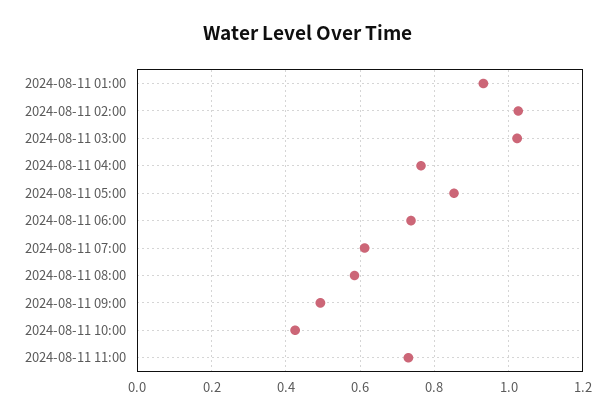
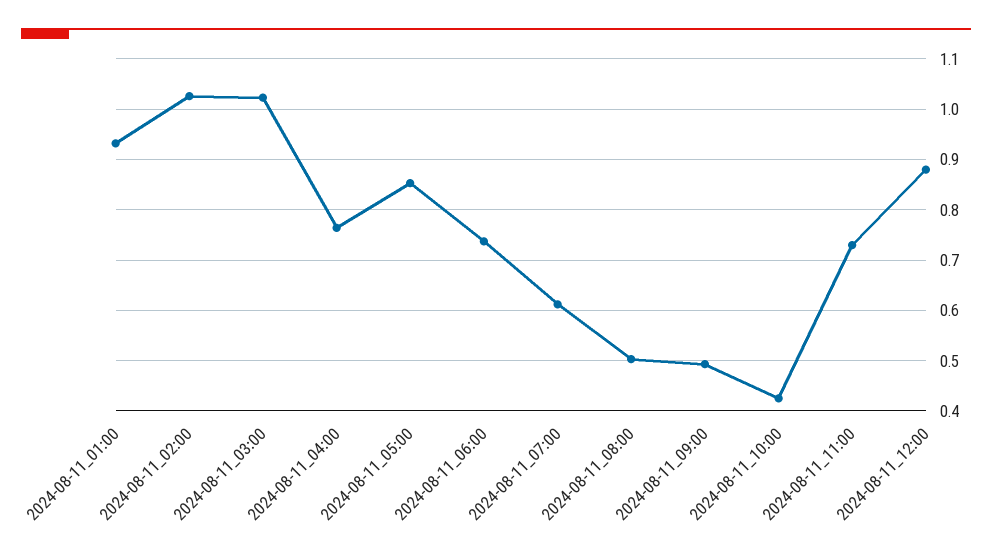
2024-08-11 08:00: 0.58 -> 0.5
2024-08-11_12:00: none -> 0.88

